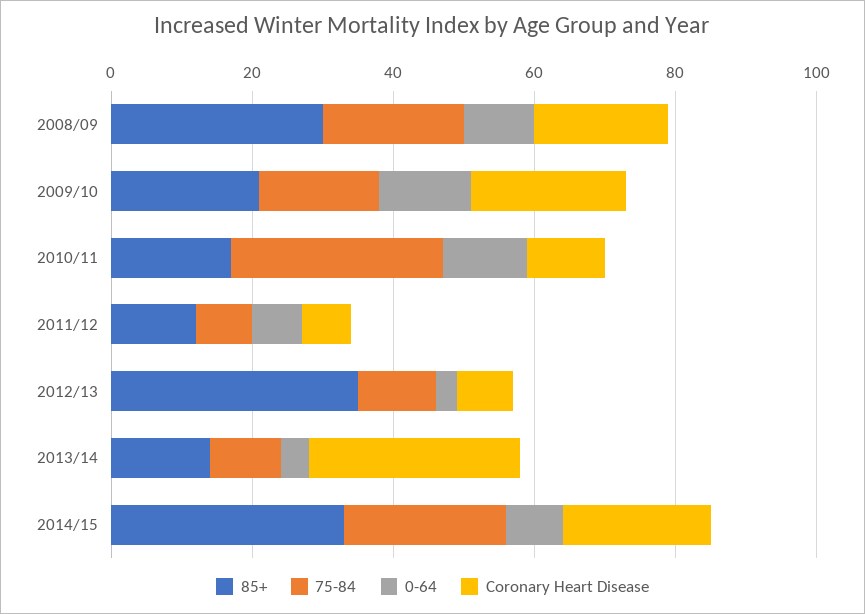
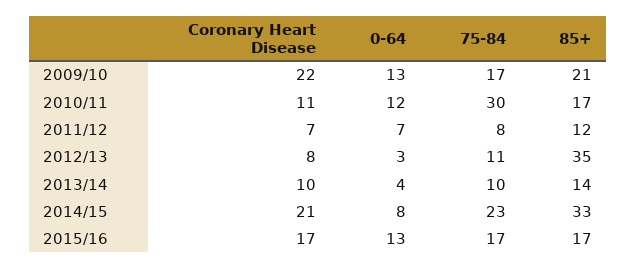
85+, 2008/09: 30 -> none
75-84, 2008/09: 20 -> none
0-64, 2008/09: 10 -> none
Coronary Heart Disease, 2008/09: 20 -> none
Coronary Heart Disease, 2013/14: 30 -> 10
Coronary Heart Disease, 2015/16: none -> 17
0-64, 2015/16: none -> 13
75-84, 2015/16: none -> 17
85+, 2015/16: none -> 17

